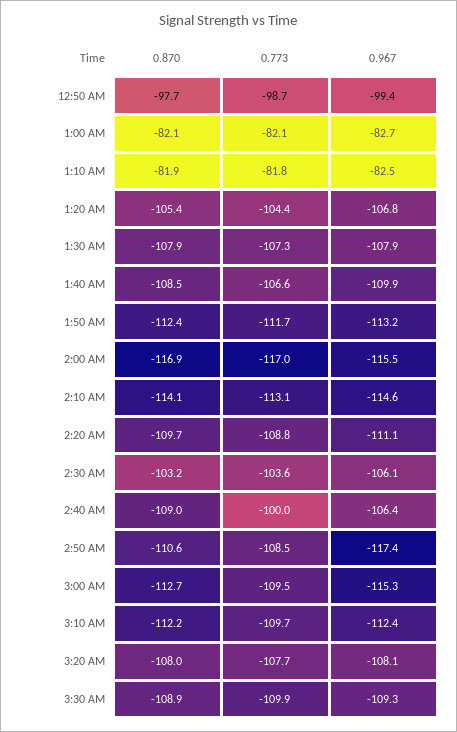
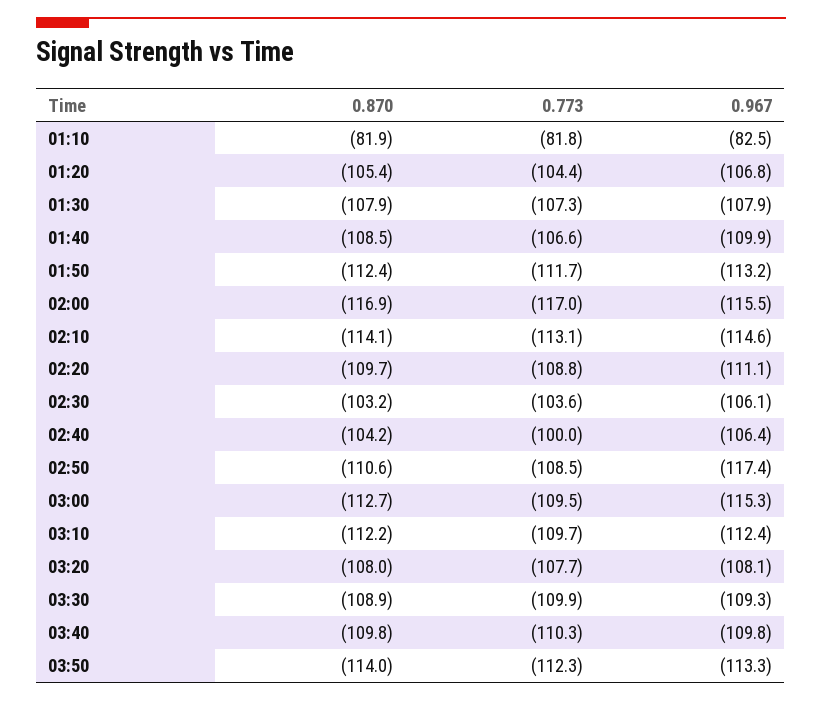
0.870, 12:50 AM: -97.7 -> none
0.773, 12:50 AM: -98.7 -> none
0.967, 12:50 AM: -99.4 -> none
0.870, 1:00 AM: -82.1 -> none
0.773, 1:00 AM: -82.1 -> none
0.967, 1:00 AM: -82.7 -> none
0.870, 2:40 AM: -109 -> -104.2
0.870, 03:40: none -> -109.8
0.773, 03:40: none -> -110.3
0.967, 03:40: none -> -109.8
0.870, 03:50: none -> -114
0.773, 03:50: none -> -112.3
0.967, 03:50: none -> -113.3

